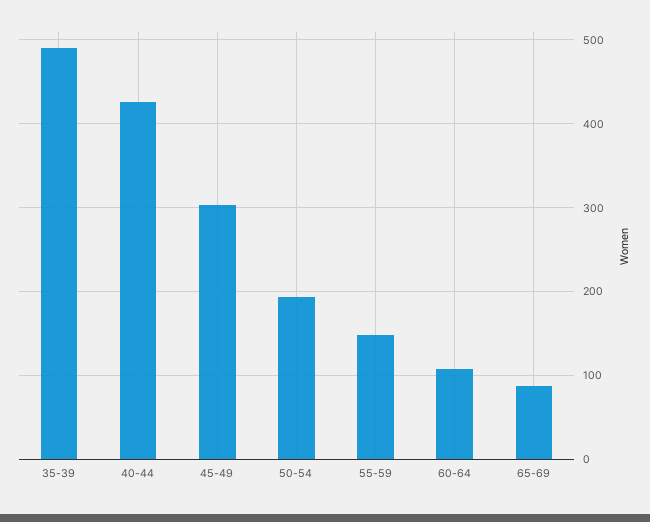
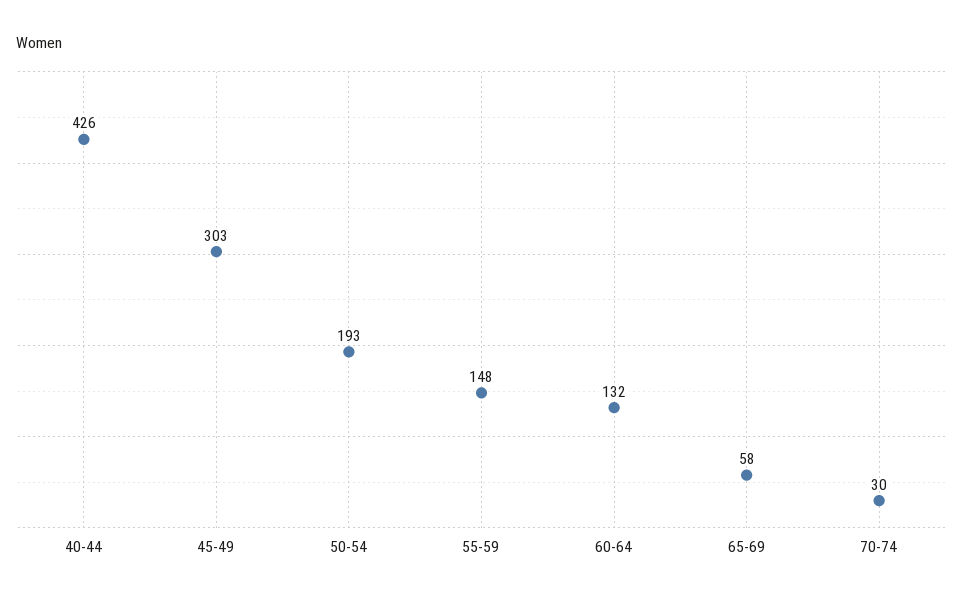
35-39: 490 -> none
60-64: 110 -> 132
65-69: 90 -> 58
70-74: none -> 30

